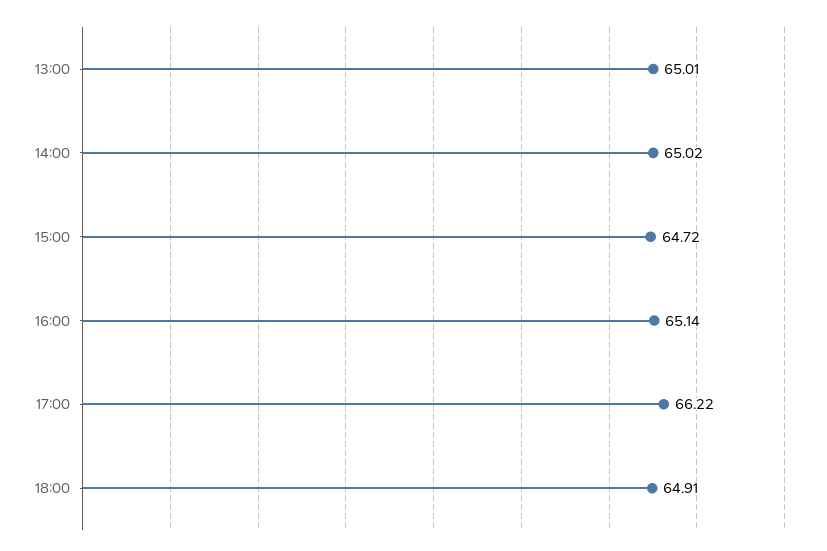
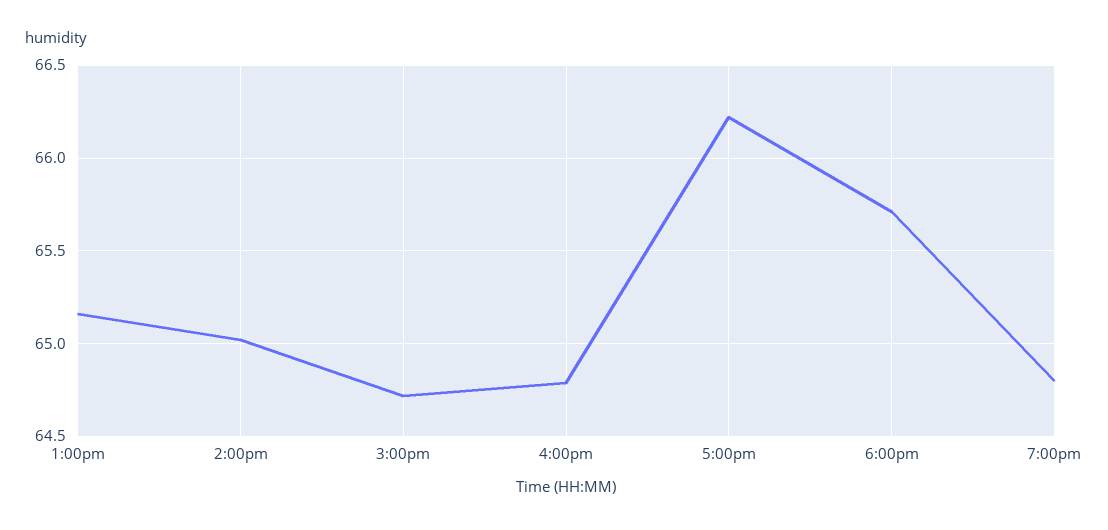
13:00: 65.01 -> 65.15
16:00: 65.14 -> 64.8
18:00: 64.91 -> 65.7
7:00pm: none -> 64.8

